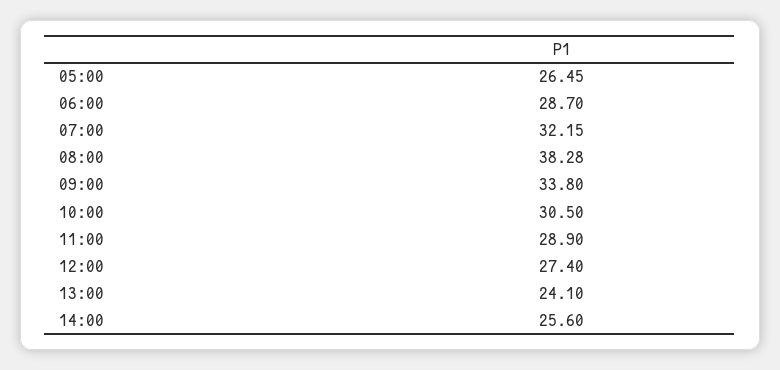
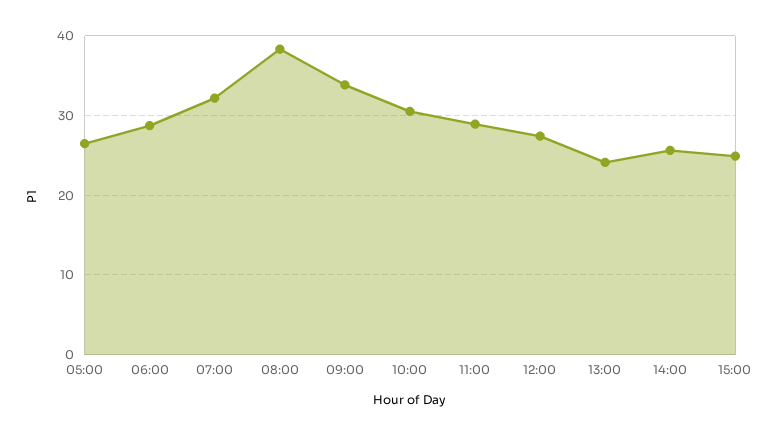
15:00: none -> 25

